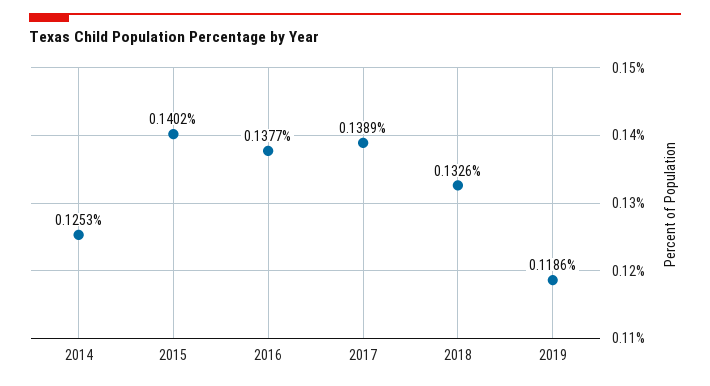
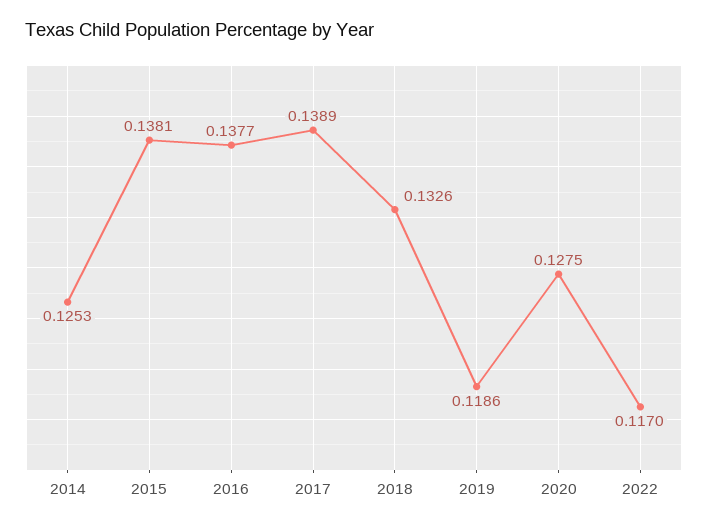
2015: 0.1402 -> 0.1381
2020: none -> 0.1275
2022: none -> 0.117

